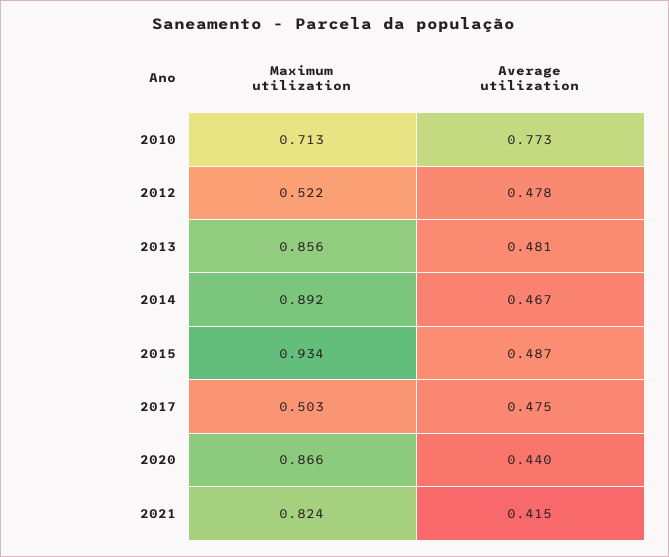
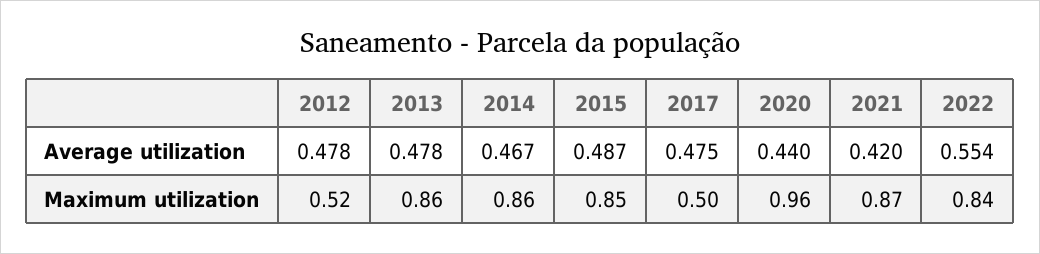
Maximum utilization, 2010: 0.713 -> none
Average utilization, 2010: 0.773 -> none
Average utilization, 2013: 0.481 -> 0.478
Maximum utilization, 2014: 0.892 -> 0.86
Maximum utilization, 2015: 0.934 -> 0.85
Maximum utilization, 2020: 0.866 -> 0.96
Maximum utilization, 2021: 0.824 -> 0.87
Average utilization, 2021: 0.415 -> 0.42
Average utilization, 2022: none -> 0.554
Maximum utilization, 2022: none -> 0.84

